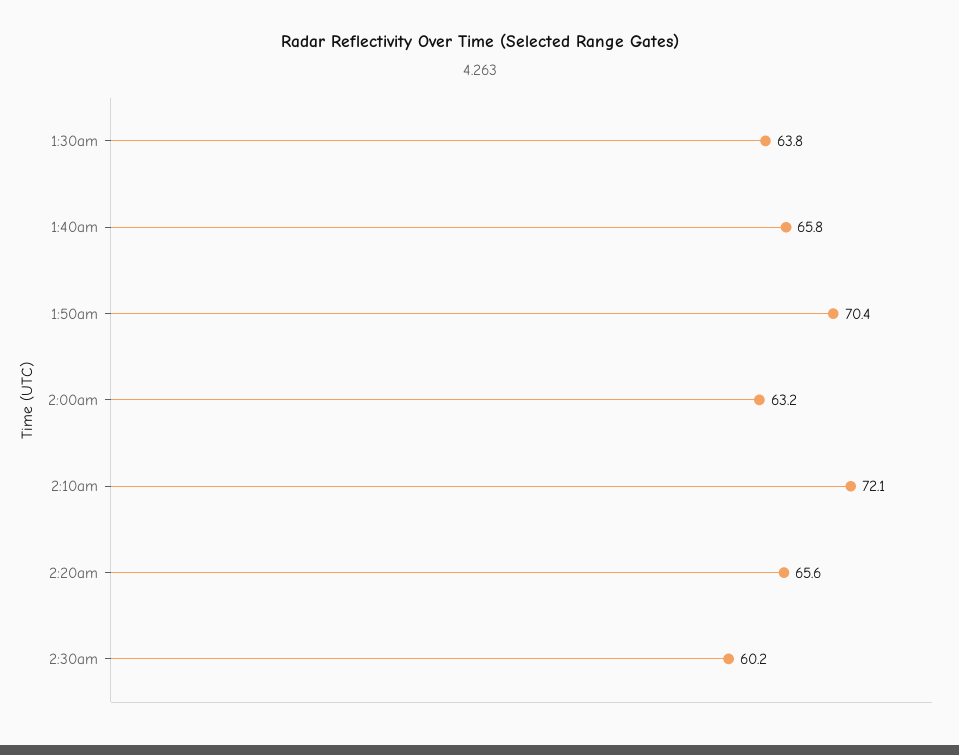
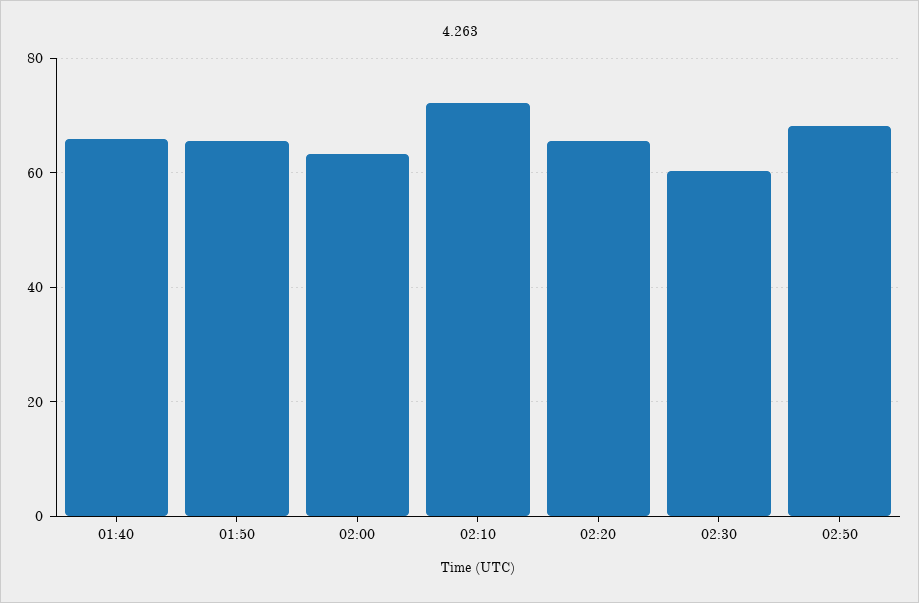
1:30am: 63.8 -> none
1:50am: 70.4 -> 66
02:50: none -> 68

